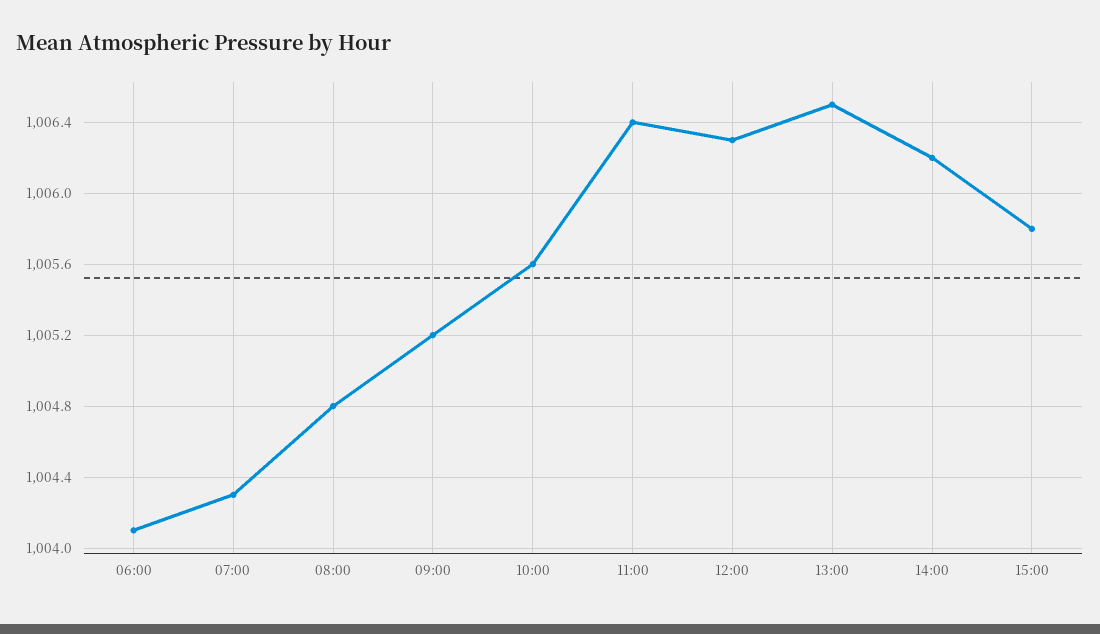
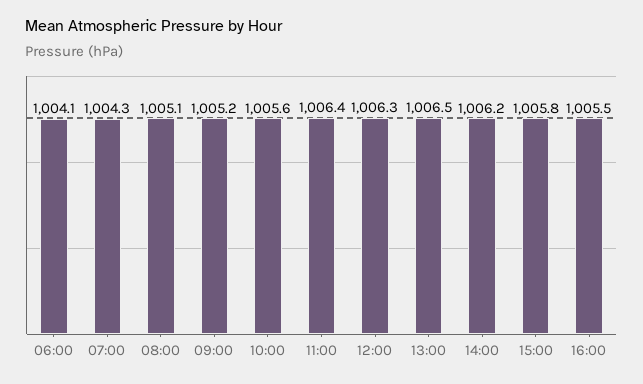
08:00: 1004.8 -> 1005.1
16:00: none -> 1005.5

